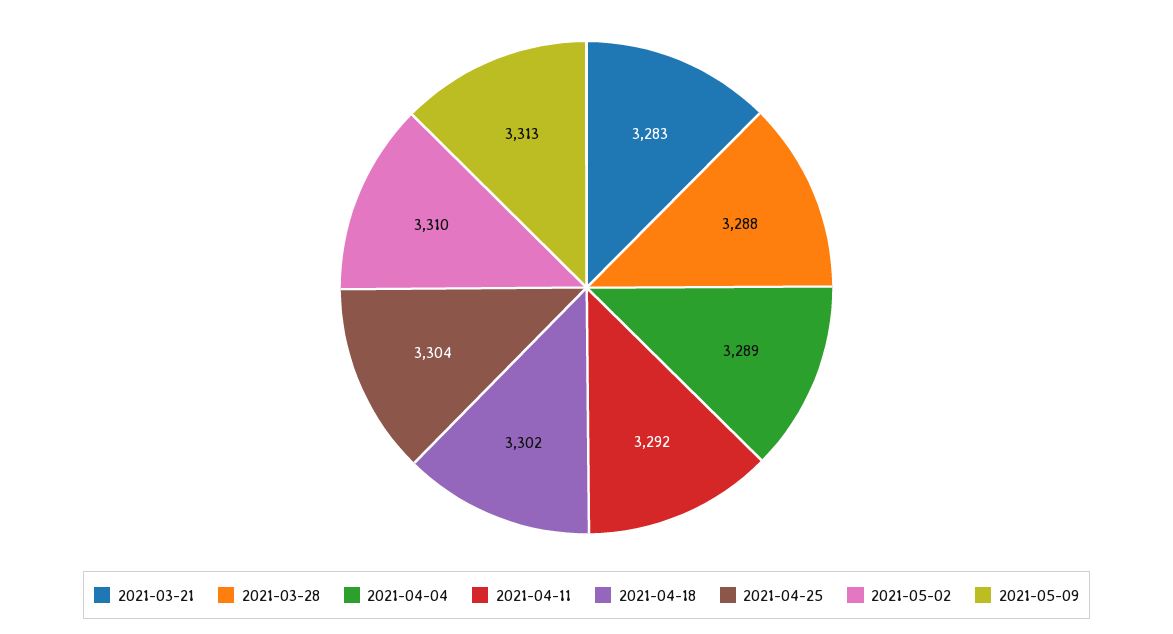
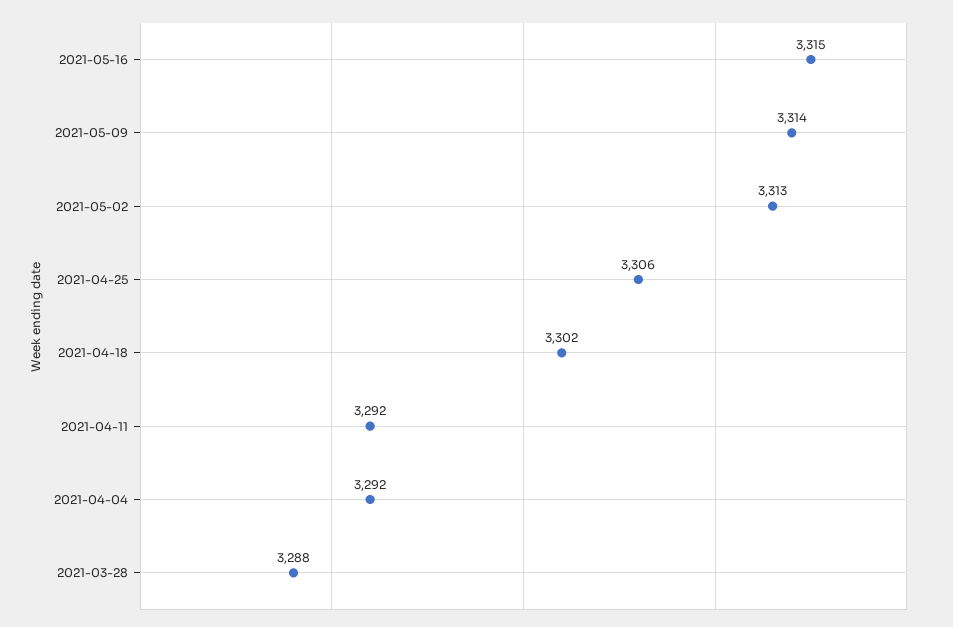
2021-03-21: 3283 -> none
2021-04-04: 3289 -> 3292
2021-04-25: 3304 -> 3306
2021-05-02: 3310 -> 3313
2021-05-09: 3313 -> 3314
2021-05-16: none -> 3315

